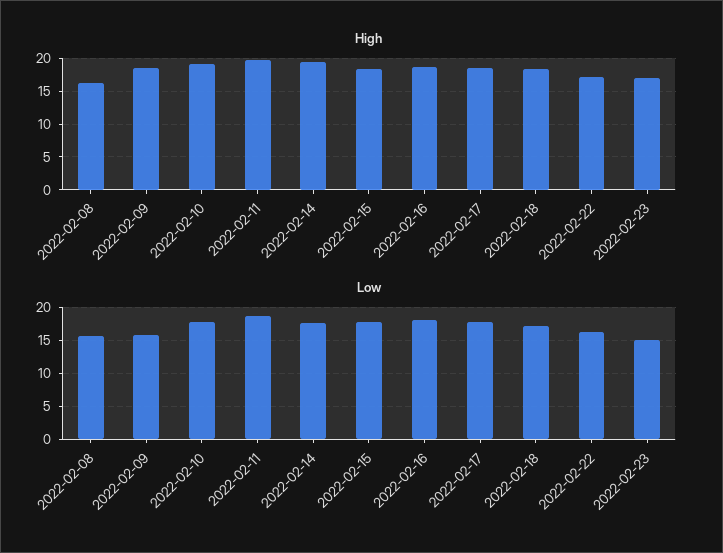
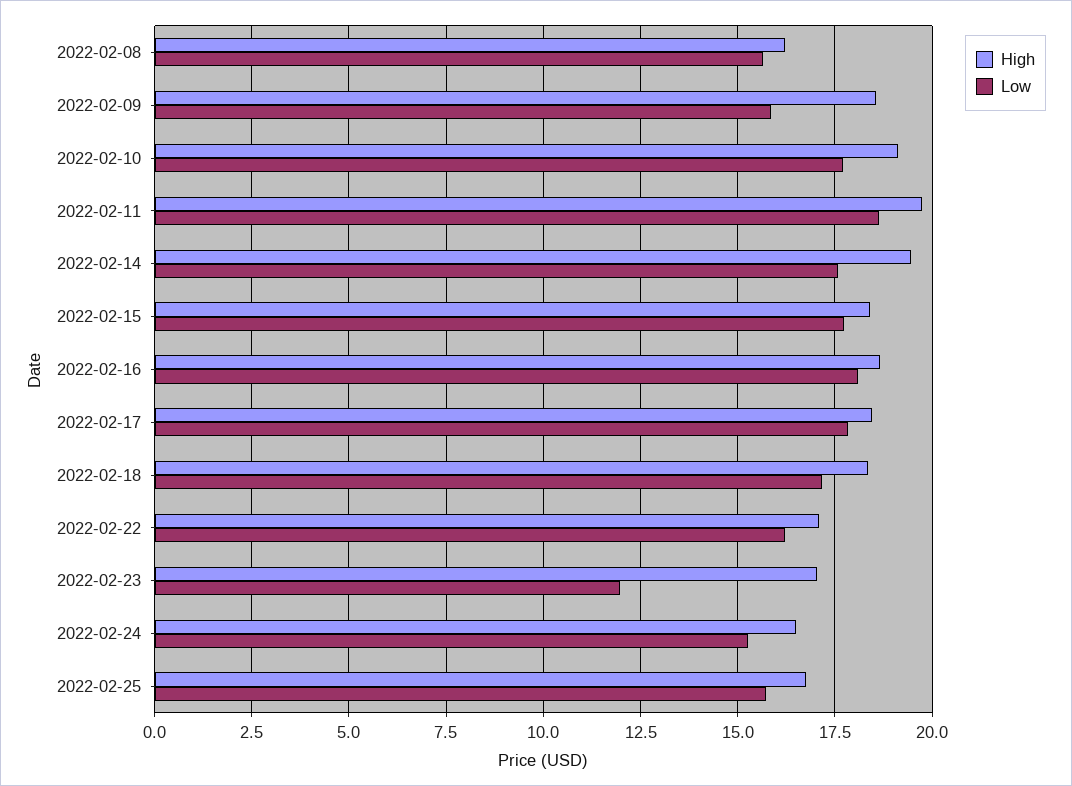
Low, 2022-02-23: 15 -> 12
High, 2022-02-24: none -> 16.5
Low, 2022-02-24: none -> 15.25
High, 2022-02-25: none -> 16.75
Low, 2022-02-25: none -> 15.75

